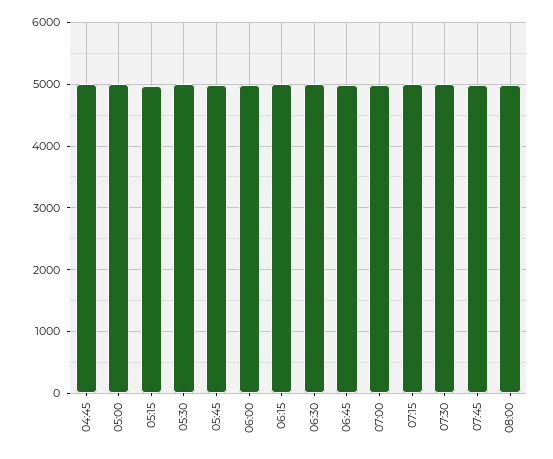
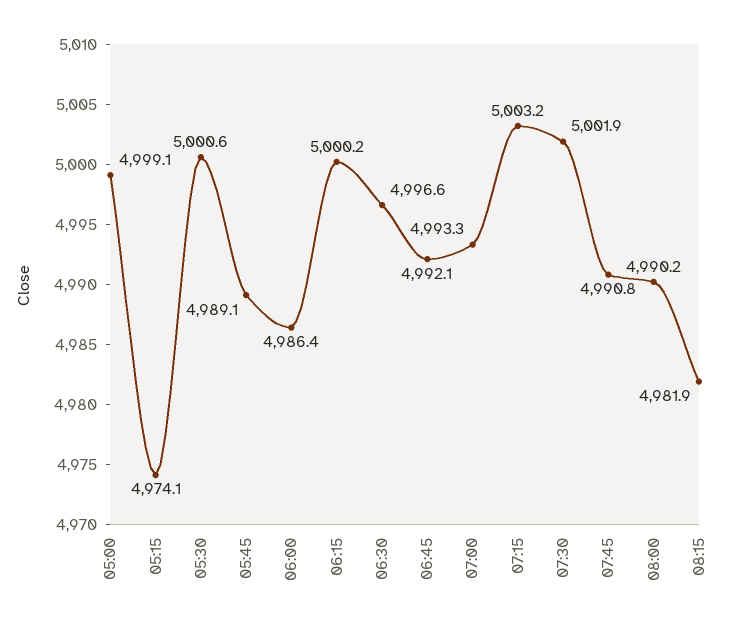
04:45: 5000 -> none
08:15: none -> 4981.9

